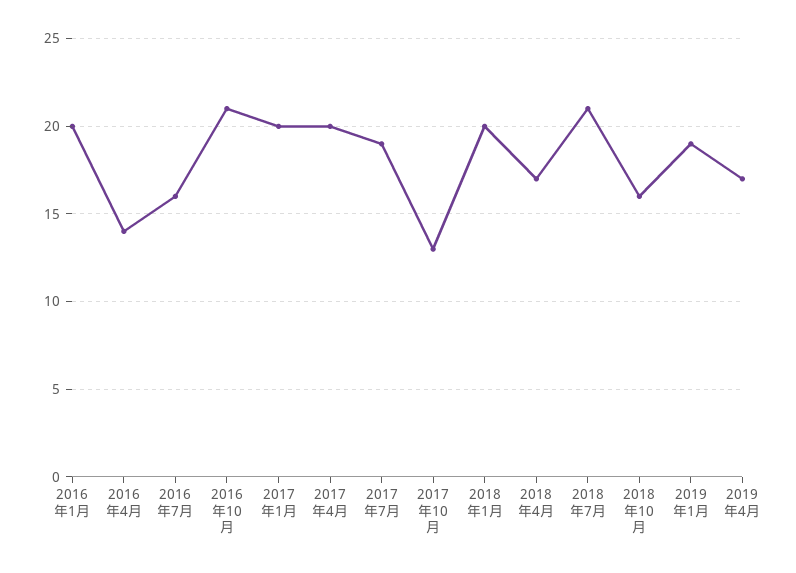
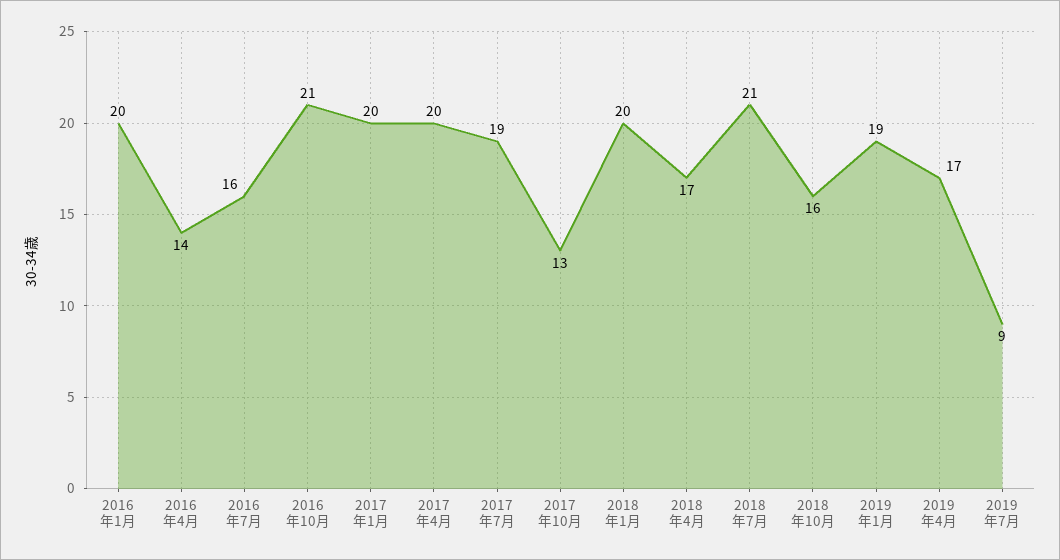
2019年7月: none -> 9

